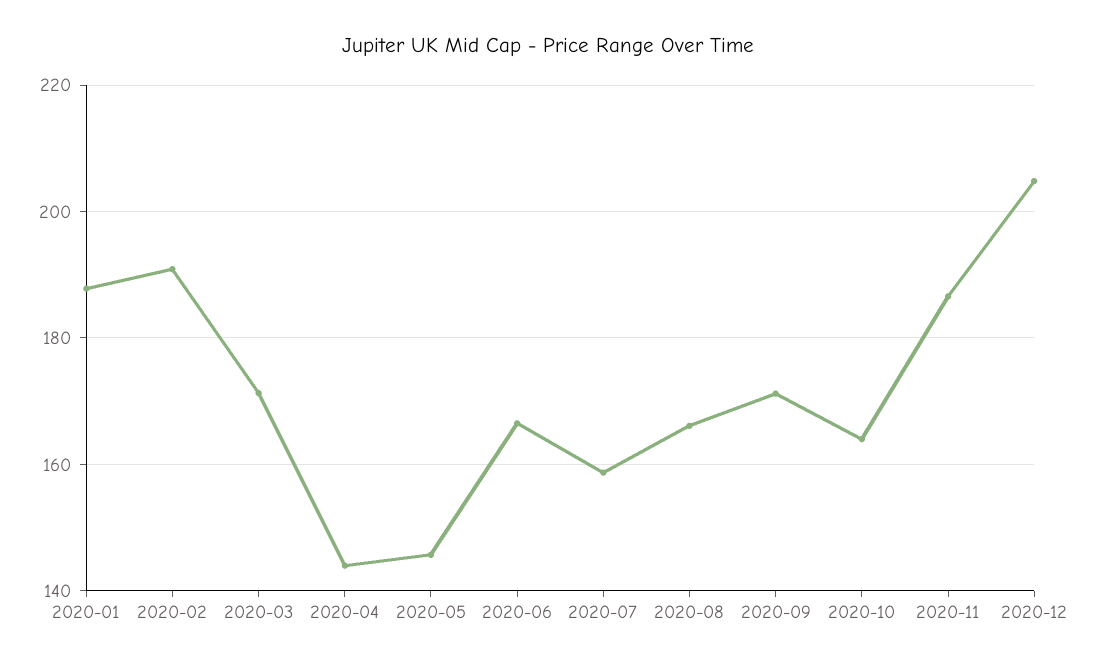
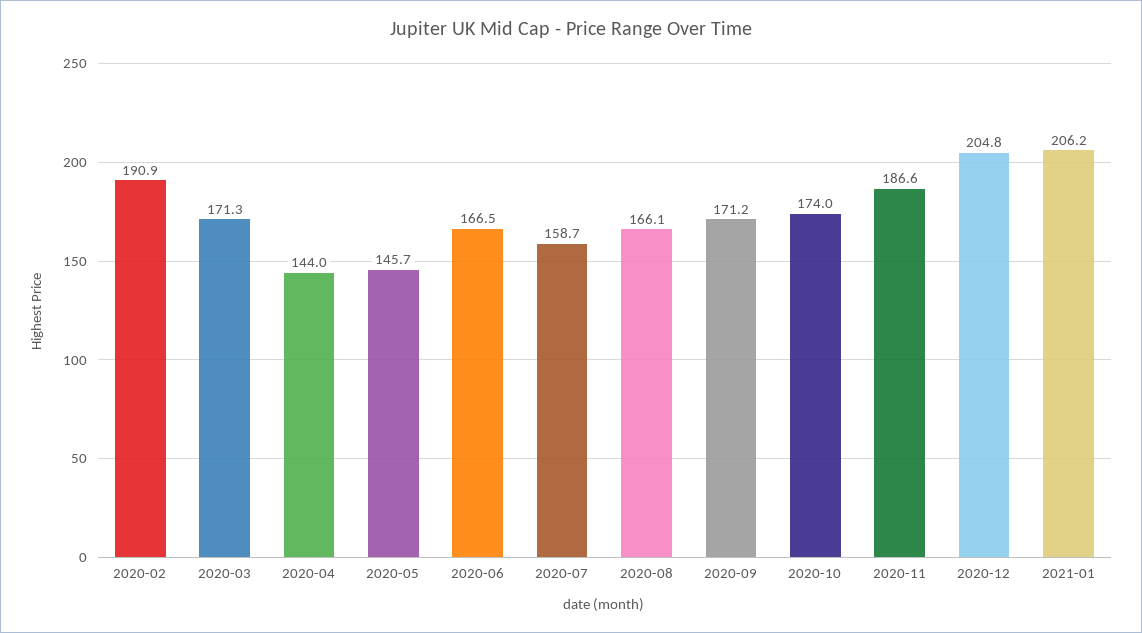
2020-01: 188 -> none
2020-10: 164 -> 174
2021-01: none -> 206.2

